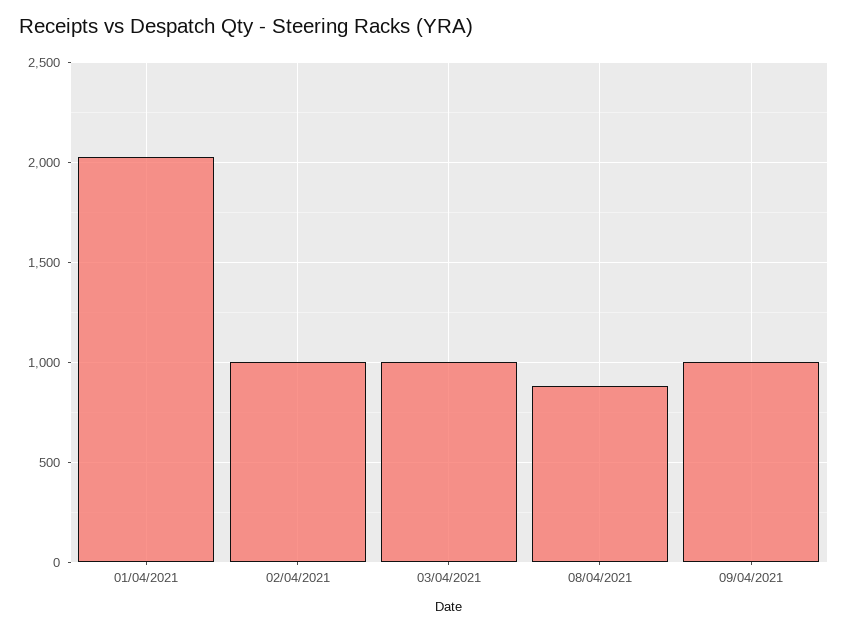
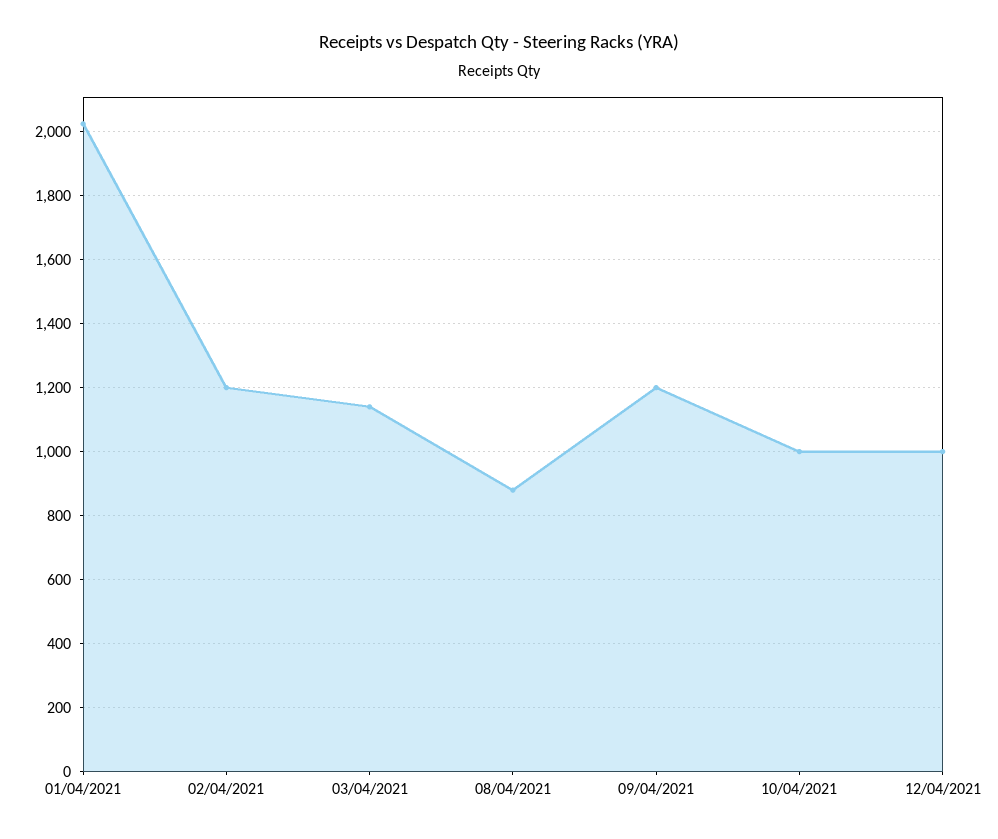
02/04/2021: 1000 -> 1200
03/04/2021: 1000 -> 1140
09/04/2021: 1000 -> 1200
10/04/2021: none -> 1000
12/04/2021: none -> 1000

